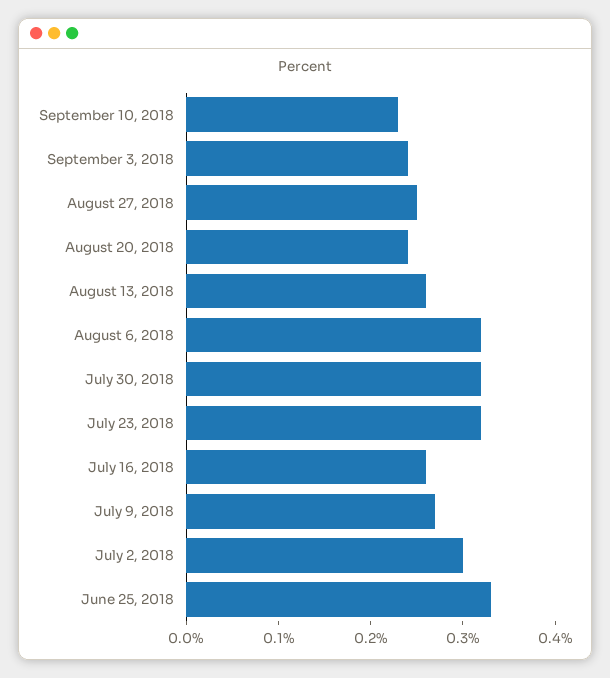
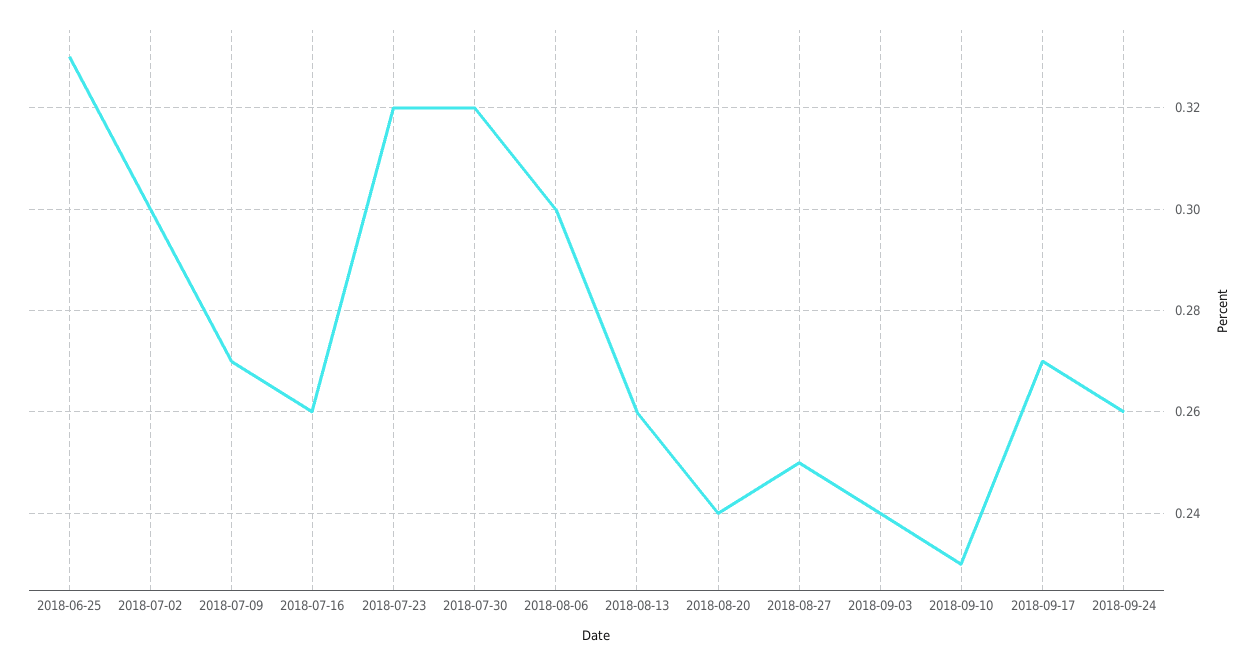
August 6, 2018: 0.32 -> 0.3
2018-09-17: none -> 0.27
2018-09-24: none -> 0.26

